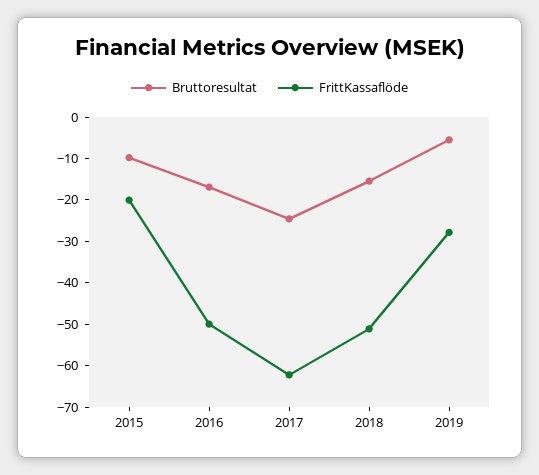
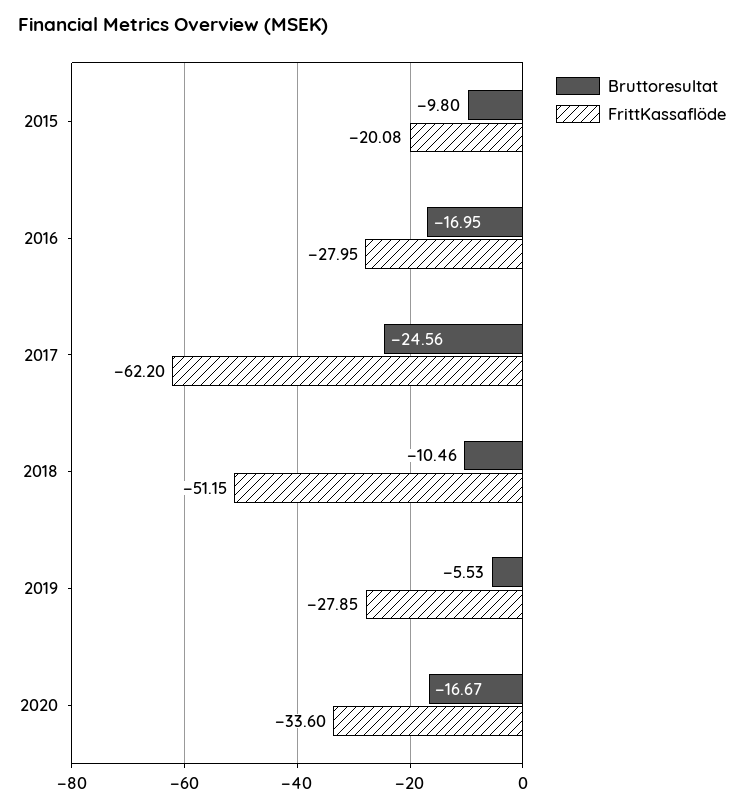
FrittKassaflöde, 2016: -50 -> -27.95
Bruttoresultat, 2018: -16 -> -10.46
Bruttoresultat, 2020: none -> -16.67
FrittKassaflöde, 2020: none -> -33.6

